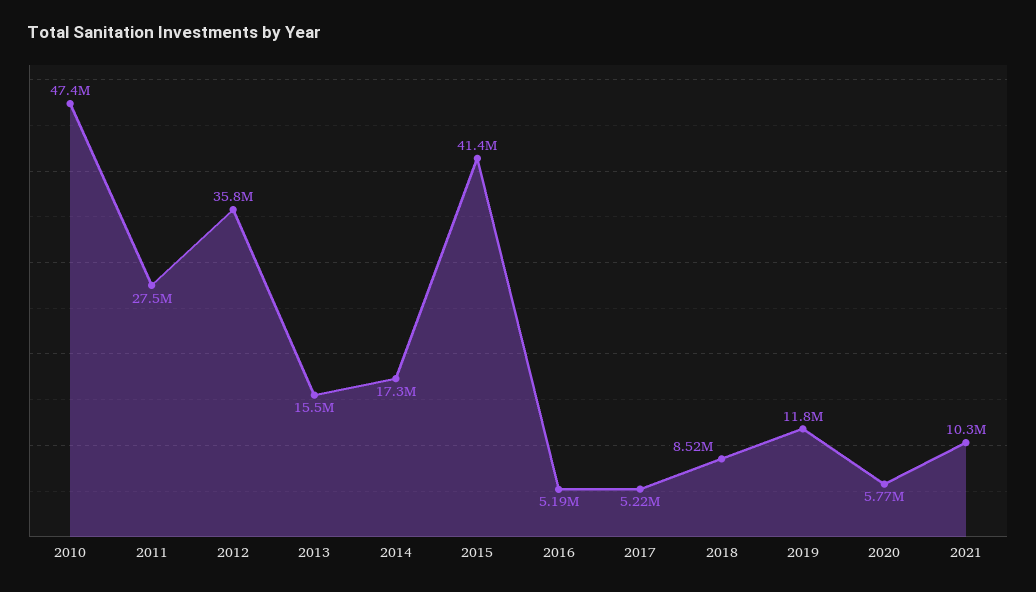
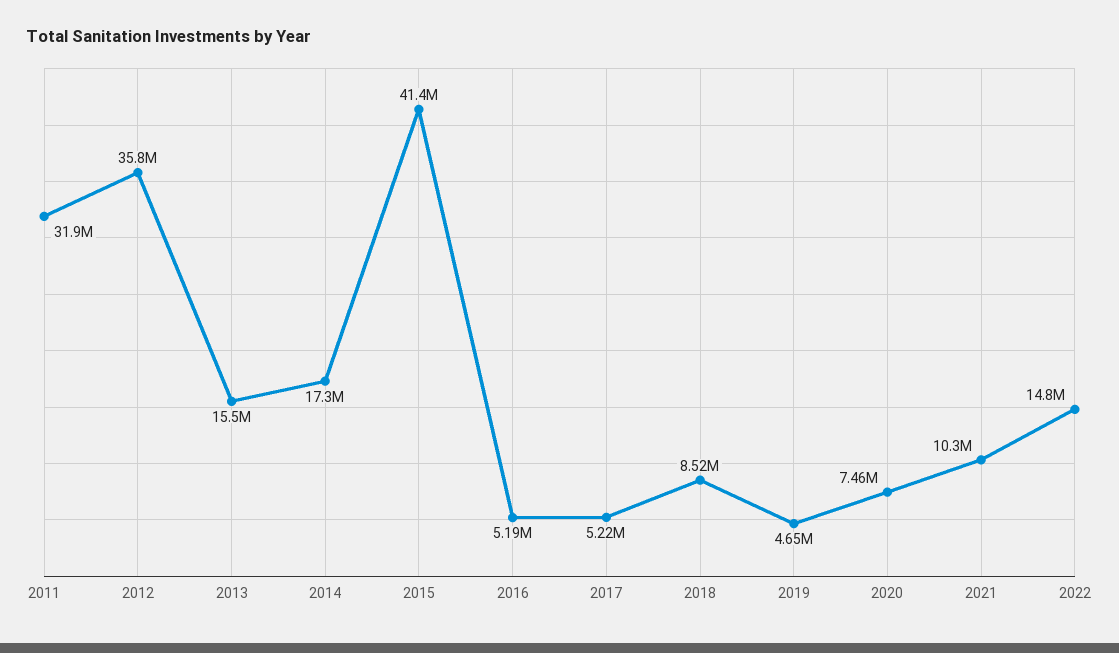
2010: 47400000 -> none
2011: 27500000 -> 31900000
2019: 11800000 -> 4650000
2020: 5770000 -> 7460000
2022: none -> 14800000

